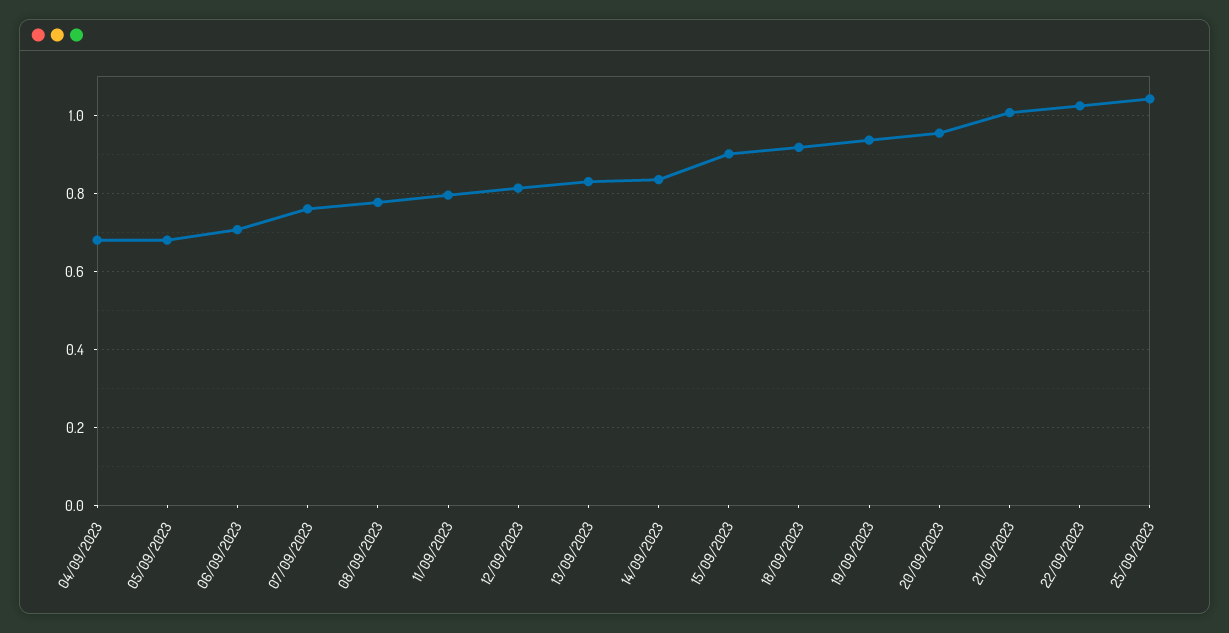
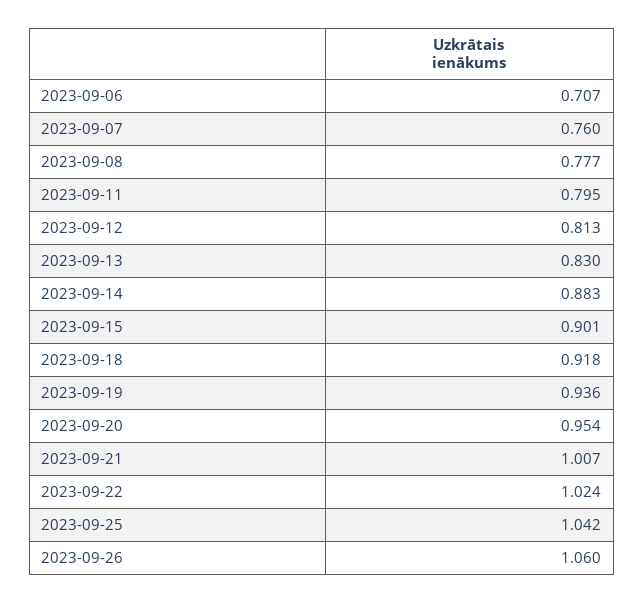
04/09/2023: 0.68 -> none
05/09/2023: 0.68 -> none
14/09/2023: 0.84 -> 0.883
2023-09-26: none -> 1.06

